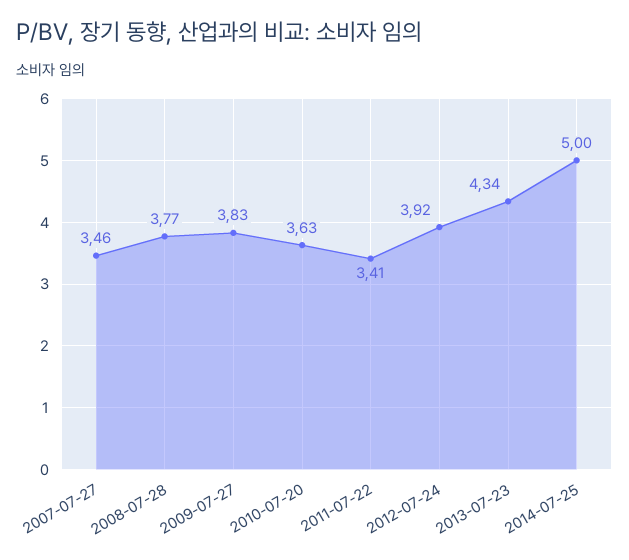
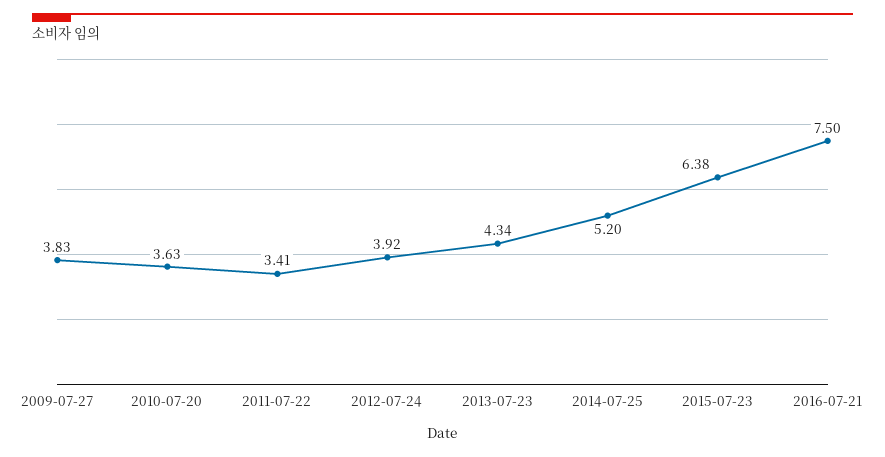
2007-07-27: 3.46 -> none
2008-07-28: 3.77 -> none
2014-07-25: 5 -> 5.2
2015-07-23: none -> 6.38
2016-07-21: none -> 7.5

